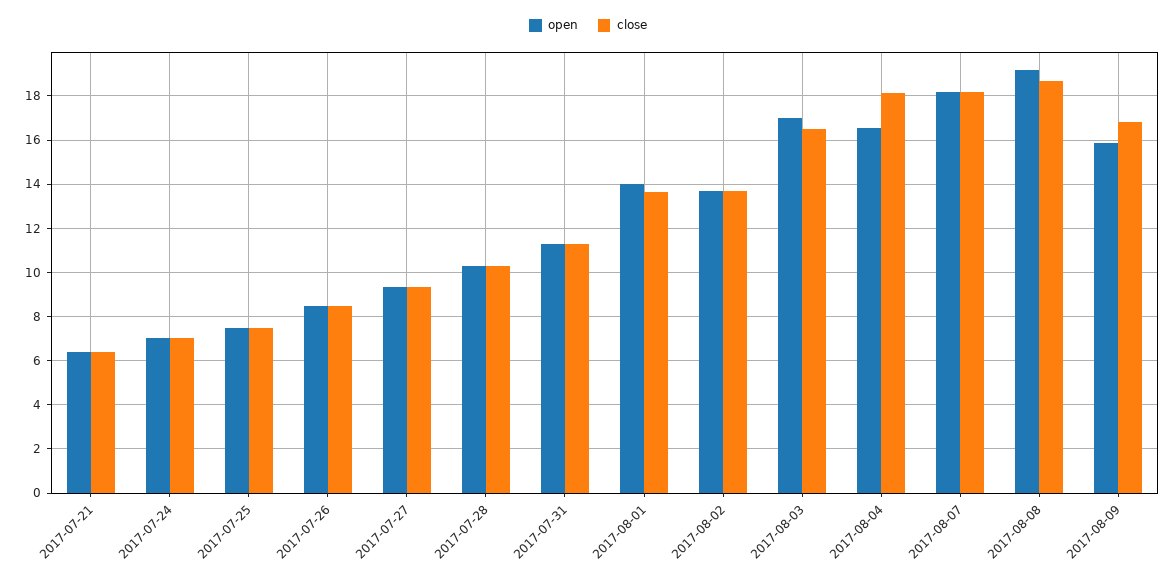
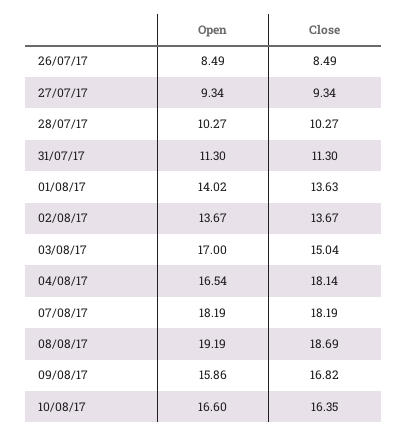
open, 2017-07-21: 6.5 -> none
close, 2017-07-21: 6.5 -> none
open, 2017-07-24: 7 -> none
close, 2017-07-24: 7 -> none
open, 2017-07-25: 7.5 -> none
close, 2017-07-25: 7.5 -> none
close, 2017-08-03: 16.5 -> 15.04
open, 10/08/17: none -> 16.6
close, 10/08/17: none -> 16.35

